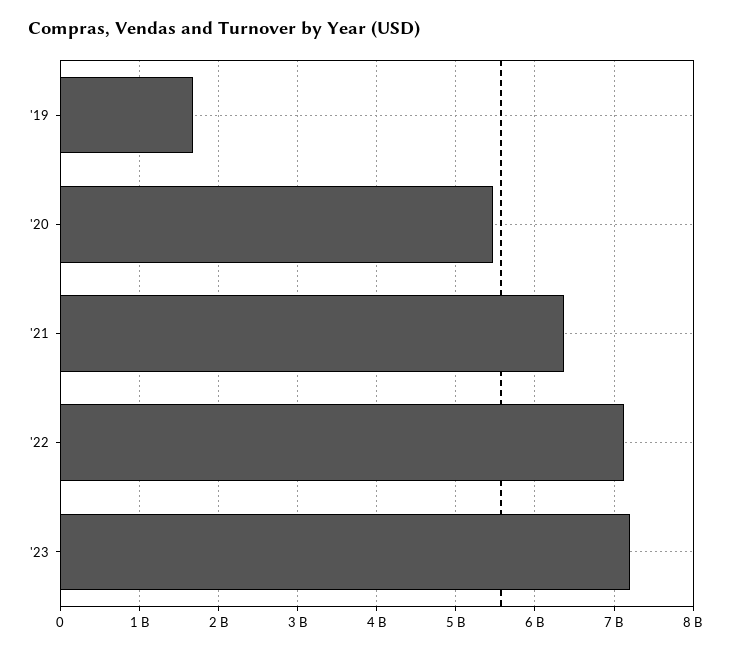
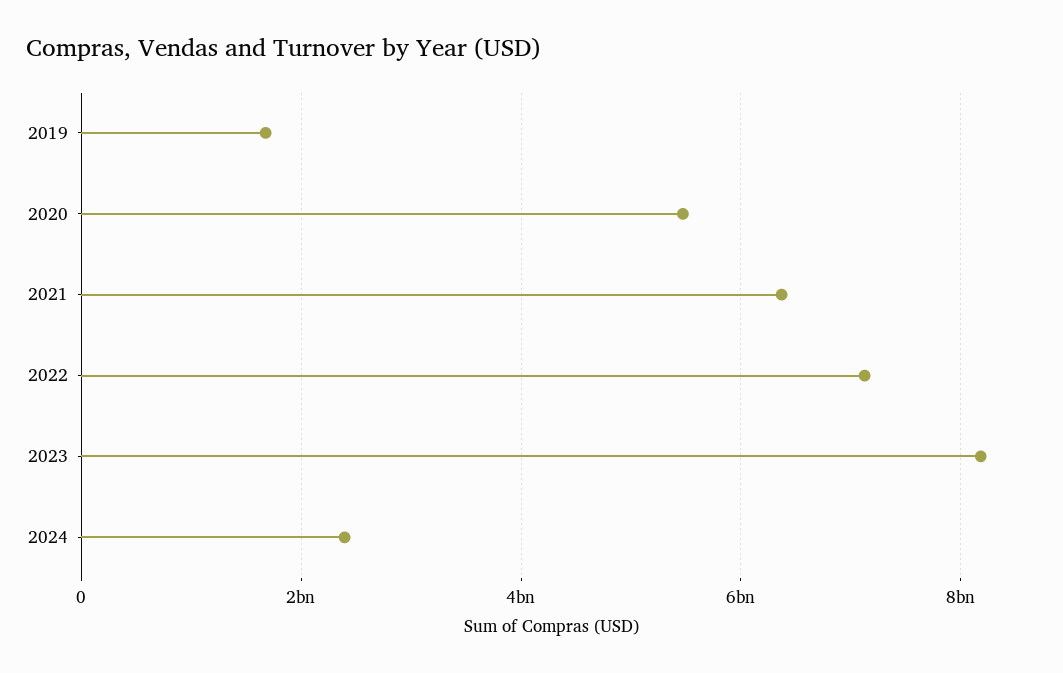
'23: 7200000000 -> 8200000000
2024: none -> 2400000000

